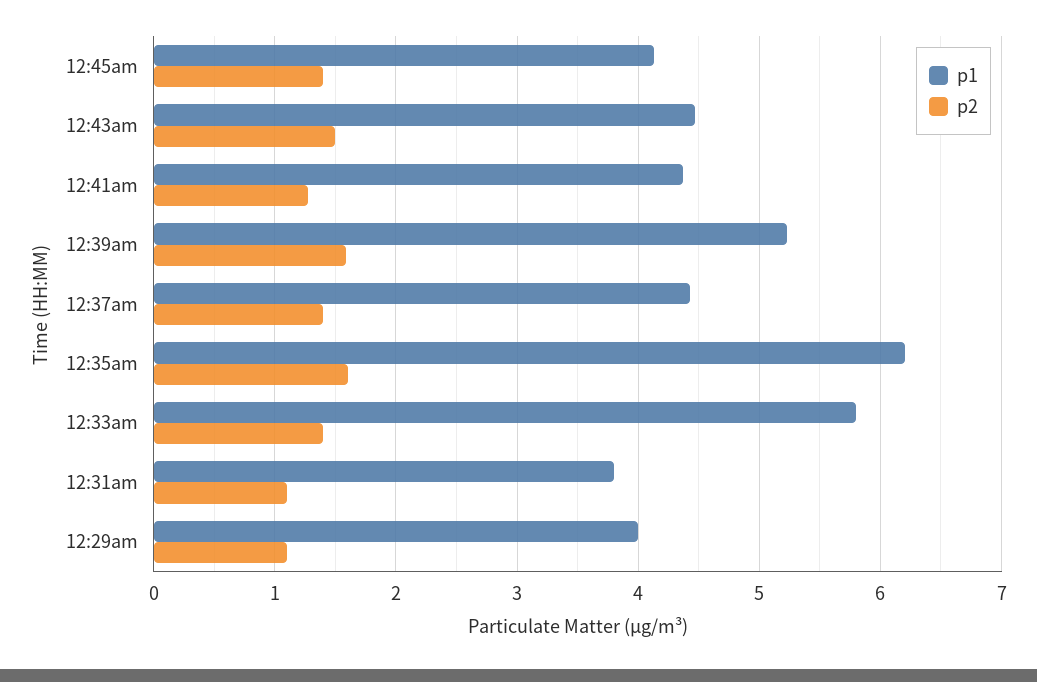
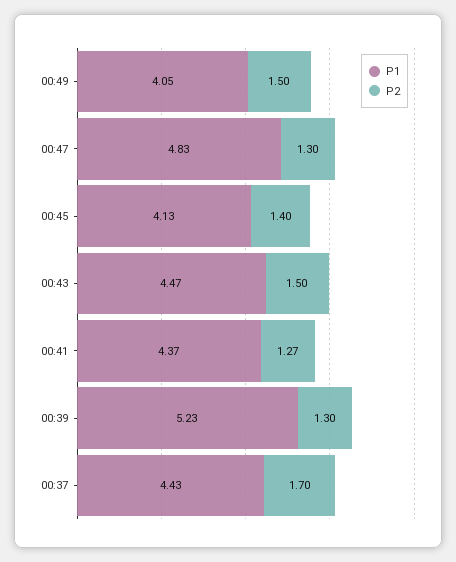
p2, 12:39am: 1.6 -> 1.3
p2, 12:37am: 1.4 -> 1.7
p1, 12:35am: 6.2 -> none
p2, 12:35am: 1.6 -> none
p1, 12:33am: 5.8 -> none
p2, 12:33am: 1.4 -> none
p1, 12:31am: 3.8 -> none
p2, 12:31am: 1.1 -> none
p1, 12:29am: 4 -> none
p2, 12:29am: 1.1 -> none
p1, 00:49: none -> 4.05
p2, 00:49: none -> 1.5
p1, 00:47: none -> 4.83
p2, 00:47: none -> 1.3

